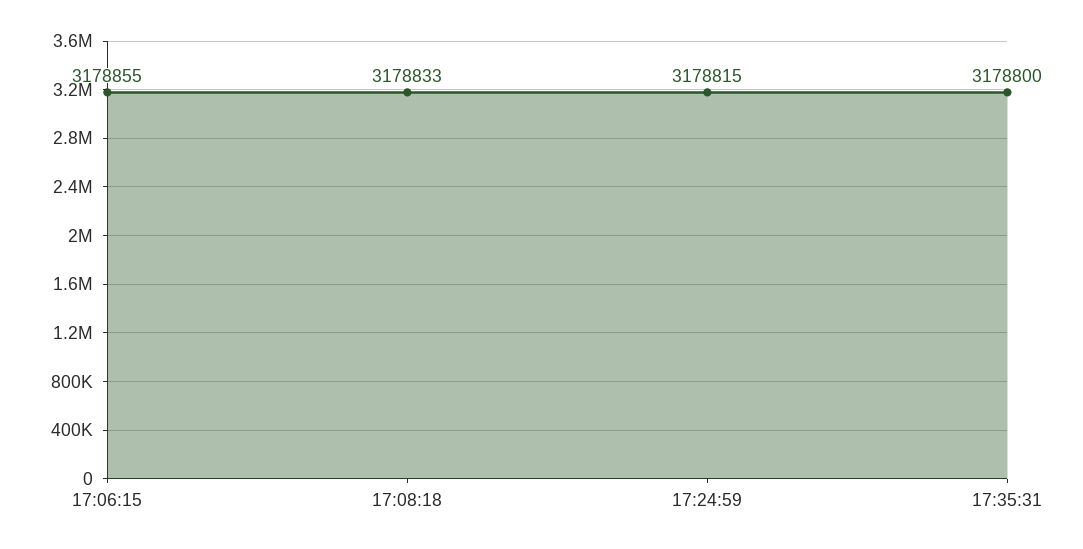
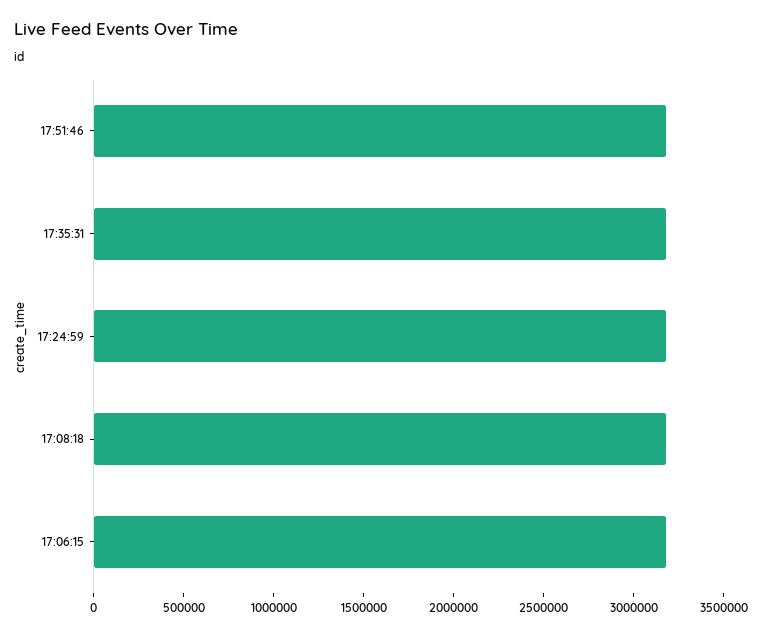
17:51:46: none -> 3200000

